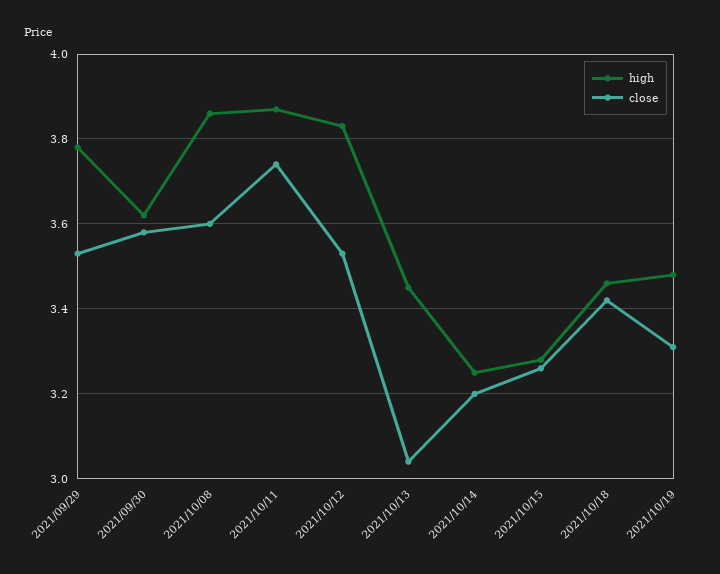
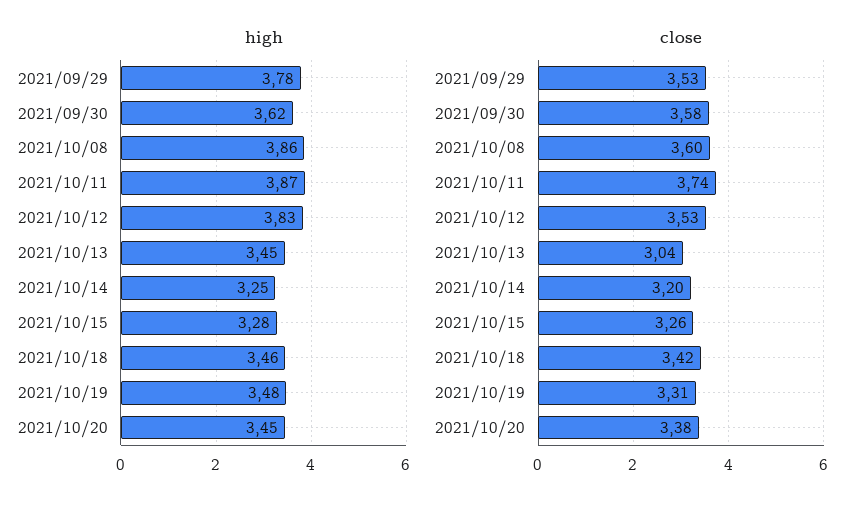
high, 2021/10/20: none -> 3.45
close, 2021/10/20: none -> 3.38

